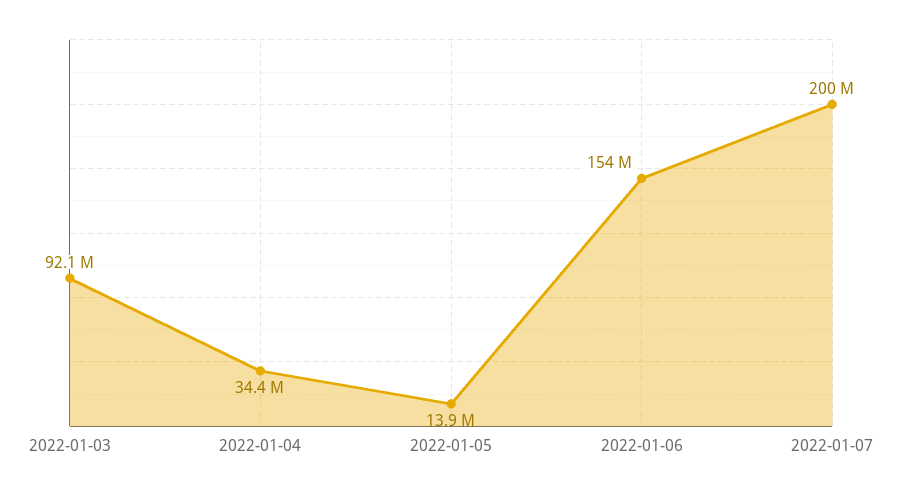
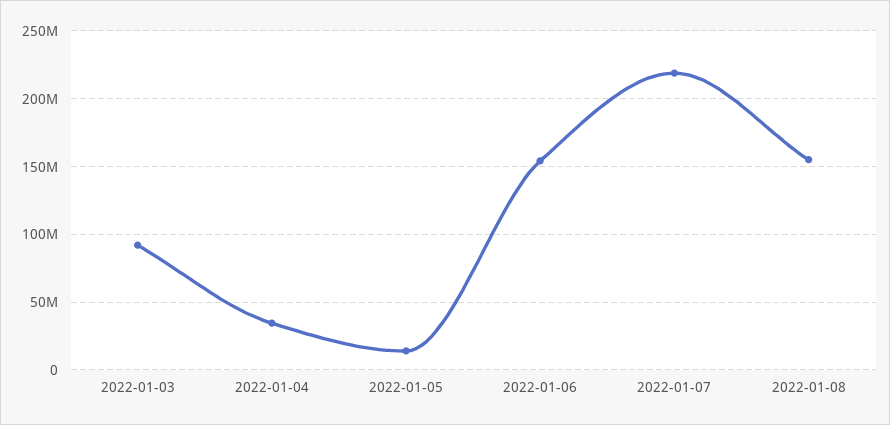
2022-01-07: 200000000 -> 220000000
2022-01-08: none -> 155000000

